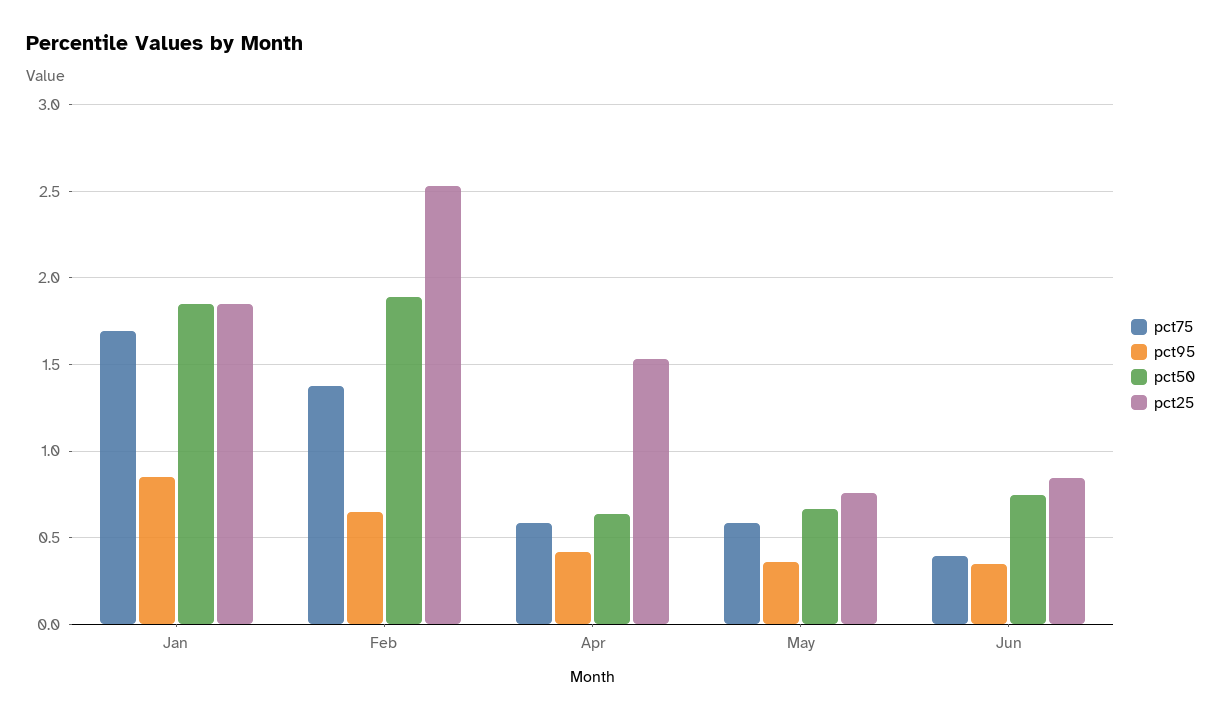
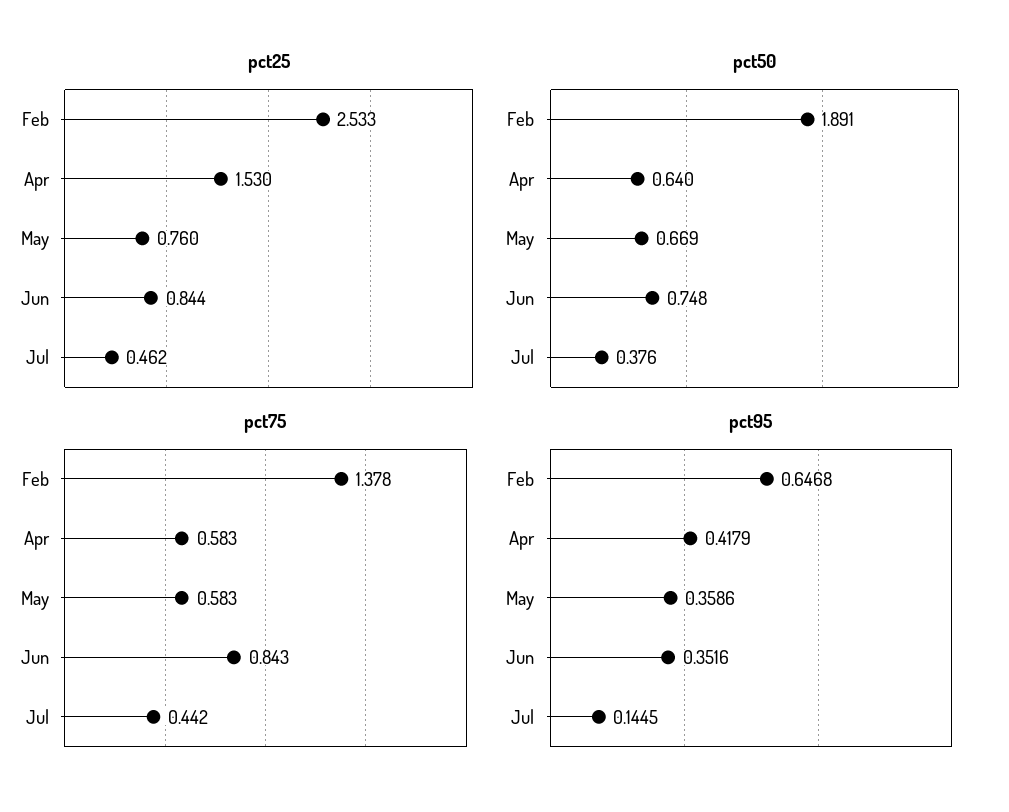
pct75, Jan: 1.7 -> none
pct95, Jan: 0.85 -> none
pct50, Jan: 1.85 -> none
pct25, Jan: 1.85 -> none
pct75, Jun: 0.4 -> 0.843
pct25, Jul: none -> 0.462
pct50, Jul: none -> 0.376
pct75, Jul: none -> 0.442
pct95, Jul: none -> 0.1445

